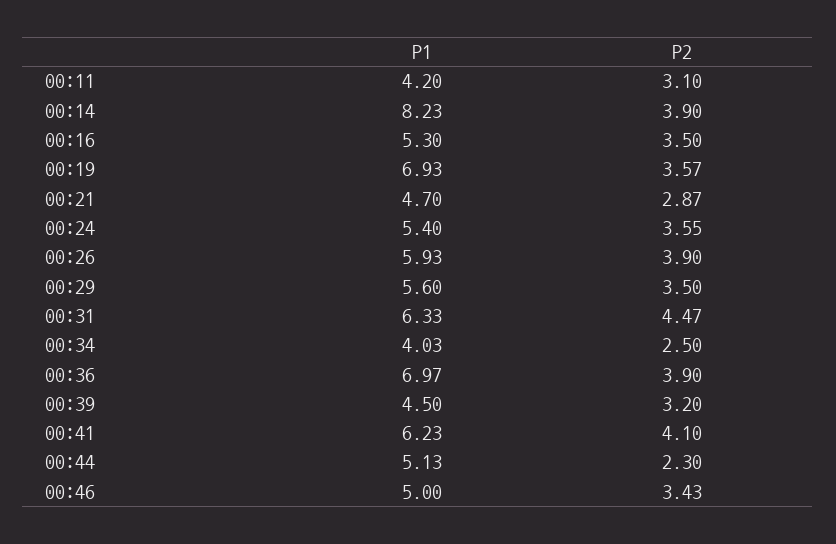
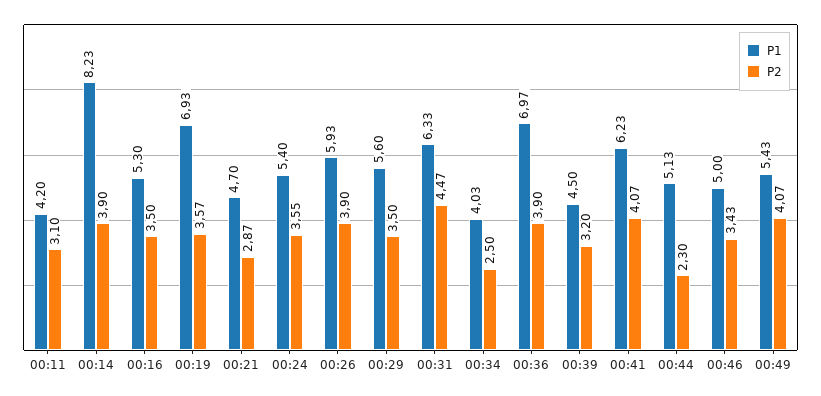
P2, 00:41: 4.1 -> 4.07
P1, 00:49: none -> 5.43
P2, 00:49: none -> 4.07

